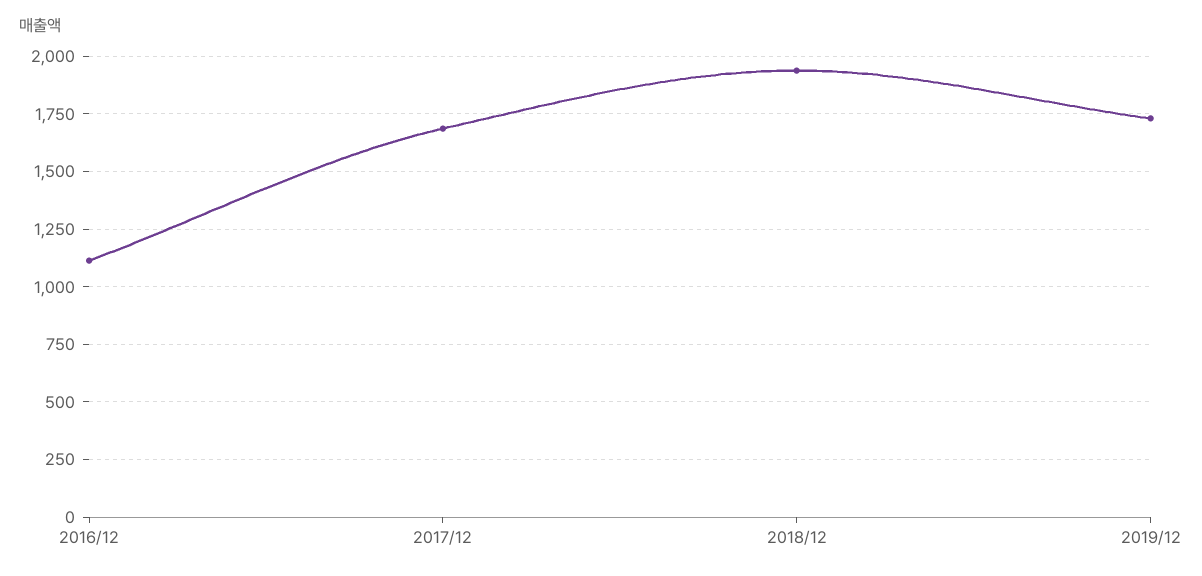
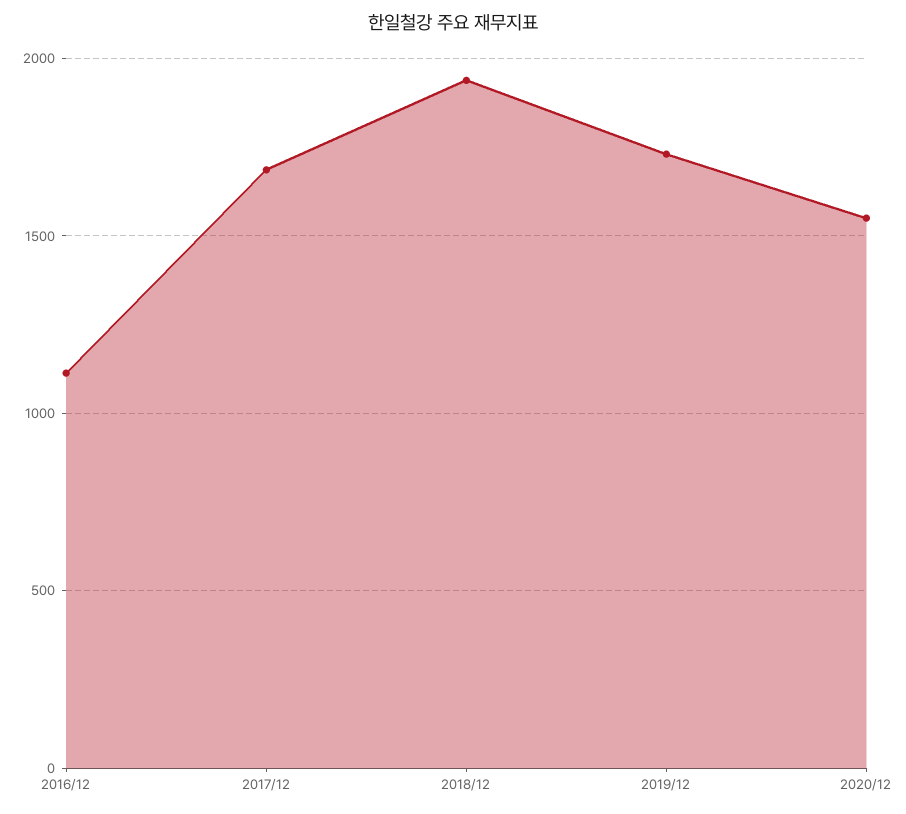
2020/12: none -> 1550

